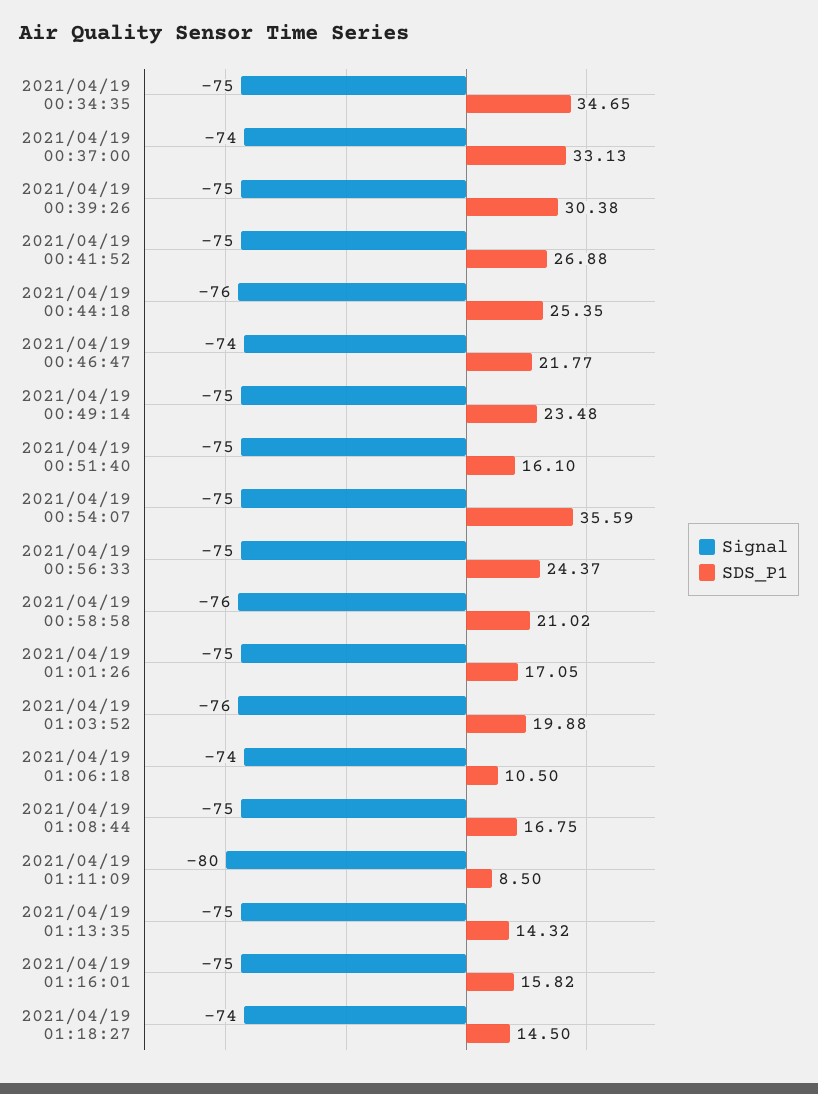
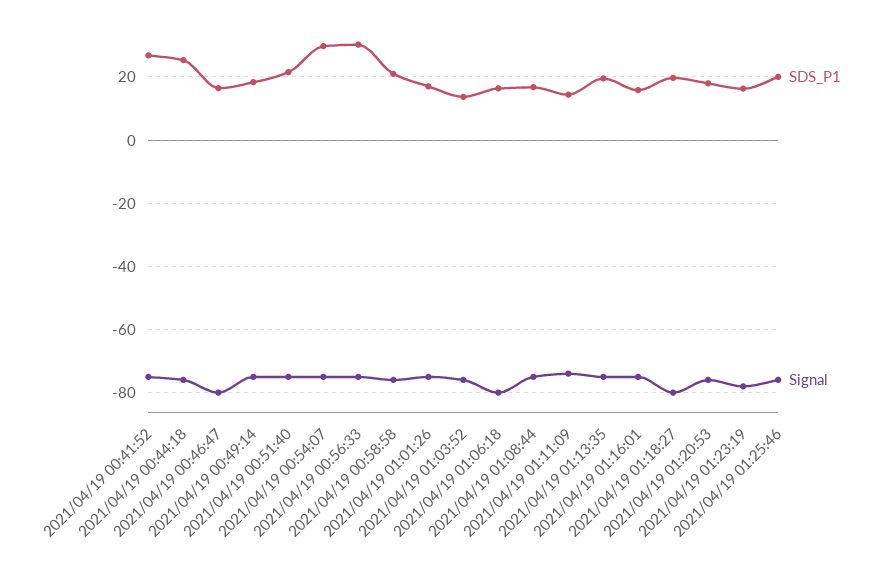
Signal, 2021/04/19 00:34:35: -75 -> none
SDS_P1, 2021/04/19 00:34:35: 34.65 -> none
Signal, 2021/04/19 00:37:00: -74 -> none
SDS_P1, 2021/04/19 00:37:00: 33.13 -> none
Signal, 2021/04/19 00:39:26: -75 -> none
SDS_P1, 2021/04/19 00:39:26: 30.38 -> none
Signal, 2021/04/19 00:46:47: -74 -> -80
SDS_P1, 2021/04/19 00:46:47: 21.77 -> 16
SDS_P1, 2021/04/19 00:49:14: 23.48 -> 18
SDS_P1, 2021/04/19 00:51:40: 16.1 -> 22
SDS_P1, 2021/04/19 00:54:07: 35.59 -> 30
SDS_P1, 2021/04/19 00:56:33: 24.37 -> 30
SDS_P1, 2021/04/19 01:03:52: 19.88 -> 14
Signal, 2021/04/19 01:06:18: -74 -> -80
SDS_P1, 2021/04/19 01:06:18: 10.5 -> 16
Signal, 2021/04/19 01:11:09: -80 -> -74
SDS_P1, 2021/04/19 01:11:09: 8.5 -> 14
SDS_P1, 2021/04/19 01:13:35: 14.32 -> 20
Signal, 2021/04/19 01:18:27: -74 -> -80
SDS_P1, 2021/04/19 01:18:27: 14.5 -> 20
SDS_P1, 2021/04/19 01:20:53: none -> 18
Signal, 2021/04/19 01:20:53: none -> -76
SDS_P1, 2021/04/19 01:23:19: none -> 16
Signal, 2021/04/19 01:23:19: none -> -78
SDS_P1, 2021/04/19 01:25:46: none -> 20
Signal, 2021/04/19 01:25:46: none -> -76

